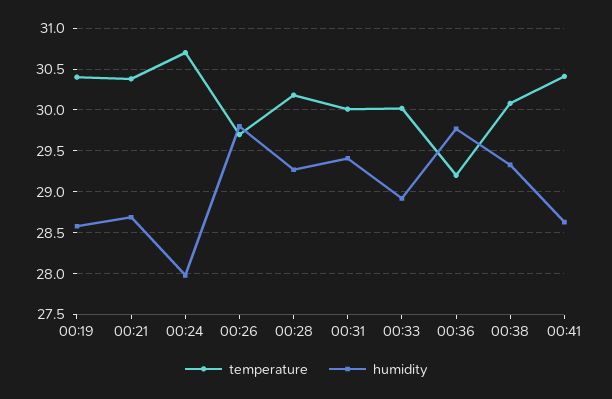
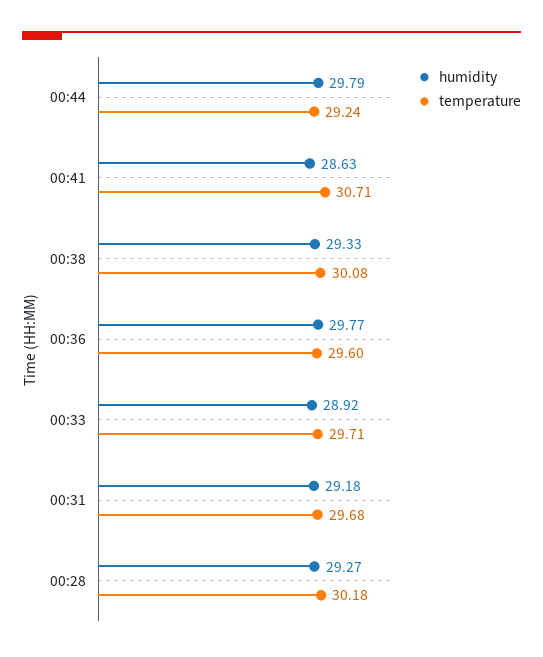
temperature, 00:19: 30.4 -> none
humidity, 00:19: 28.6 -> none
temperature, 00:21: 30.4 -> none
humidity, 00:21: 28.7 -> none
temperature, 00:24: 30.7 -> none
humidity, 00:24: 28 -> none
temperature, 00:26: 29.7 -> none
humidity, 00:26: 29.8 -> none
temperature, 00:31: 30 -> 29.68
humidity, 00:31: 29.4 -> 29.18
temperature, 00:33: 30 -> 29.71
temperature, 00:36: 29.2 -> 29.6
temperature, 00:41: 30.4 -> 30.71
humidity, 00:44: none -> 29.79
temperature, 00:44: none -> 29.24

